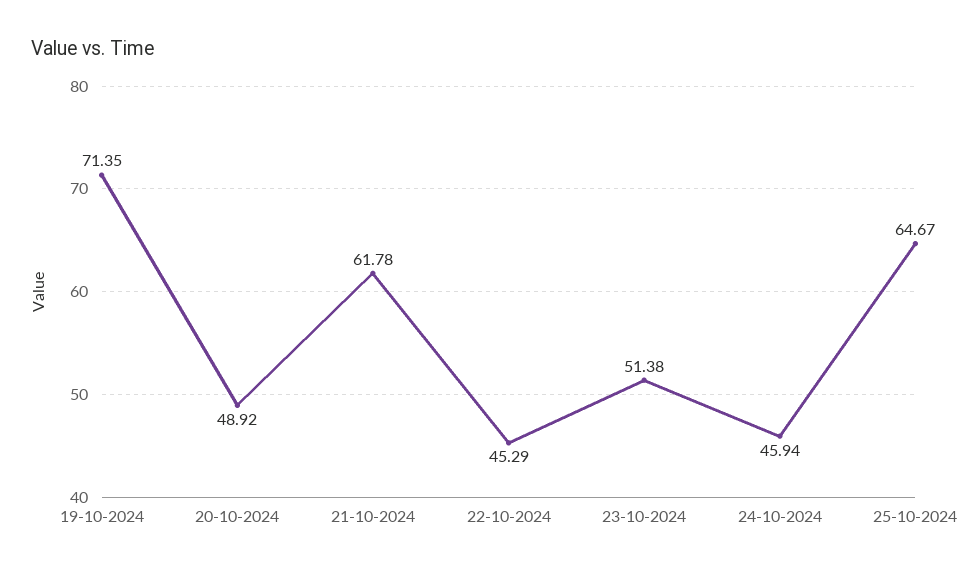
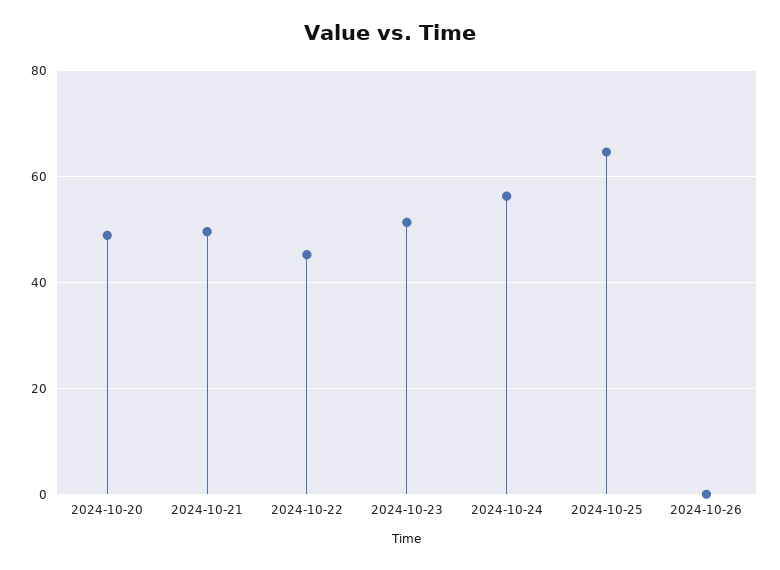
19-10-2024: 71.35 -> none
21-10-2024: 61.78 -> 50
24-10-2024: 45.94 -> 56
2024-10-26: none -> 0

